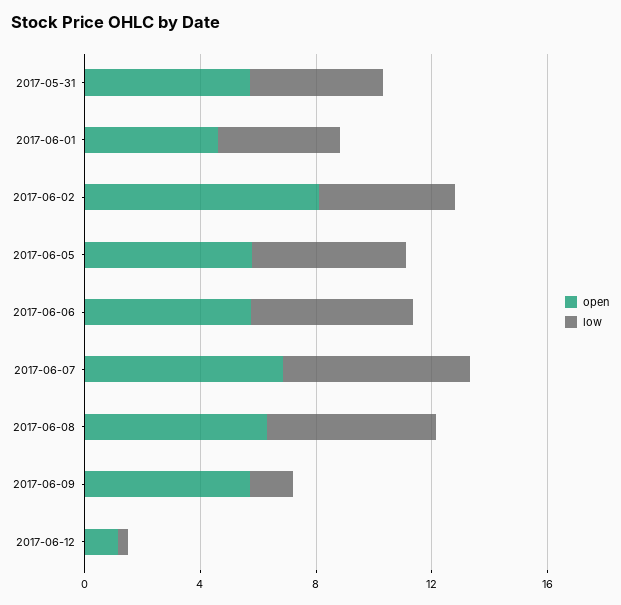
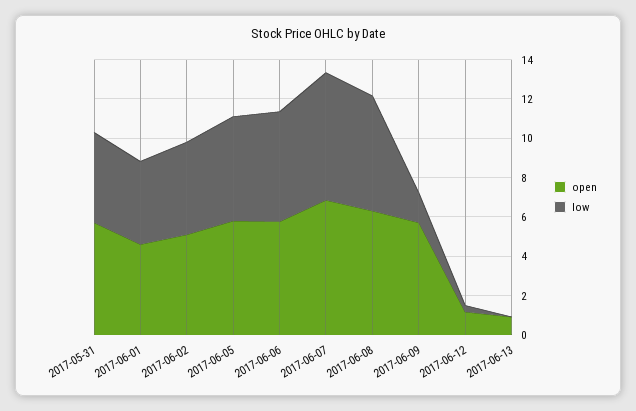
open, 2017-06-02: 8 -> 5
open, 2017-06-13: none -> 1
low, 2017-06-13: none -> 0

